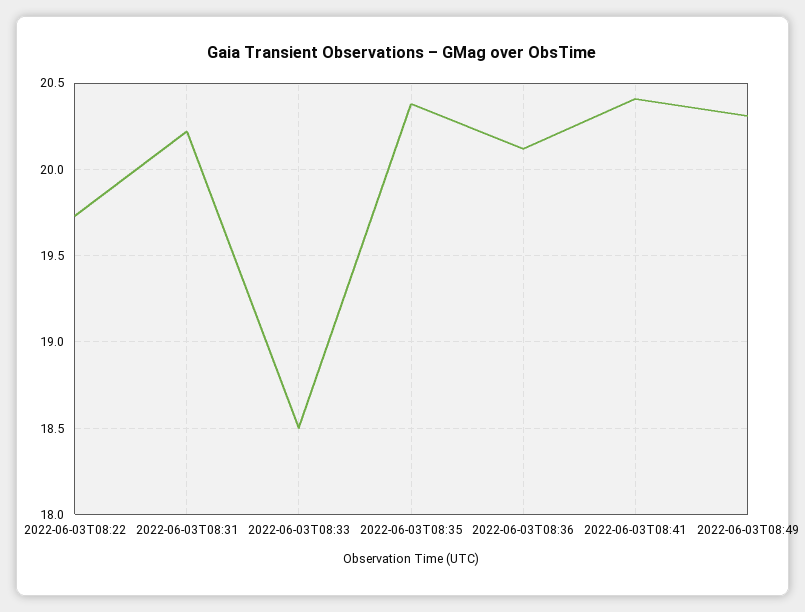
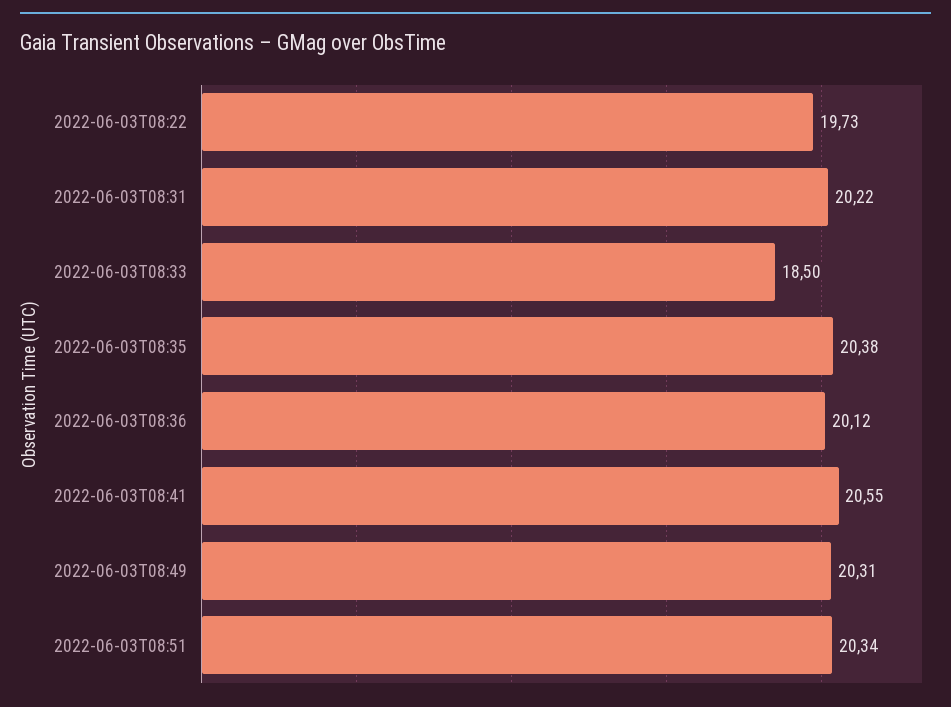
2022-06-03T08:41: 20.4 -> 20.55
2022-06-03T08:51: none -> 20.34

